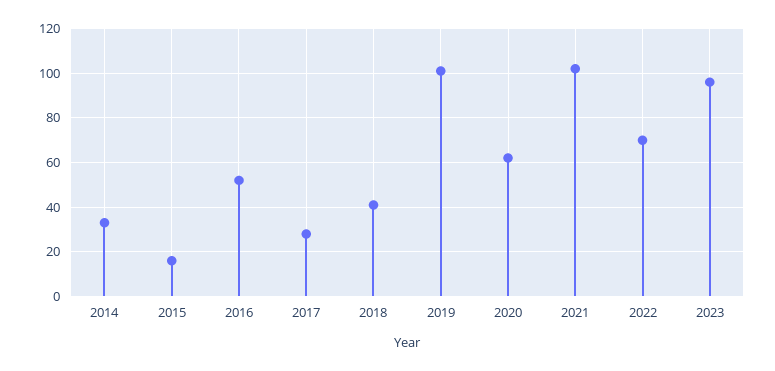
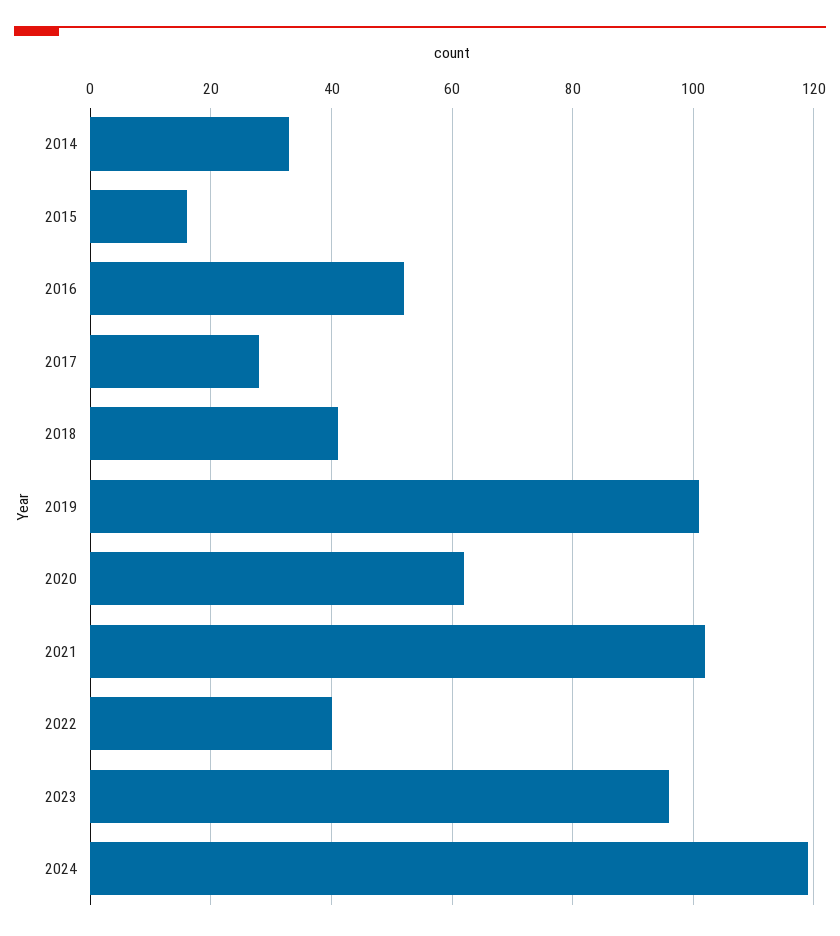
2022: 70 -> 40
2024: none -> 120

